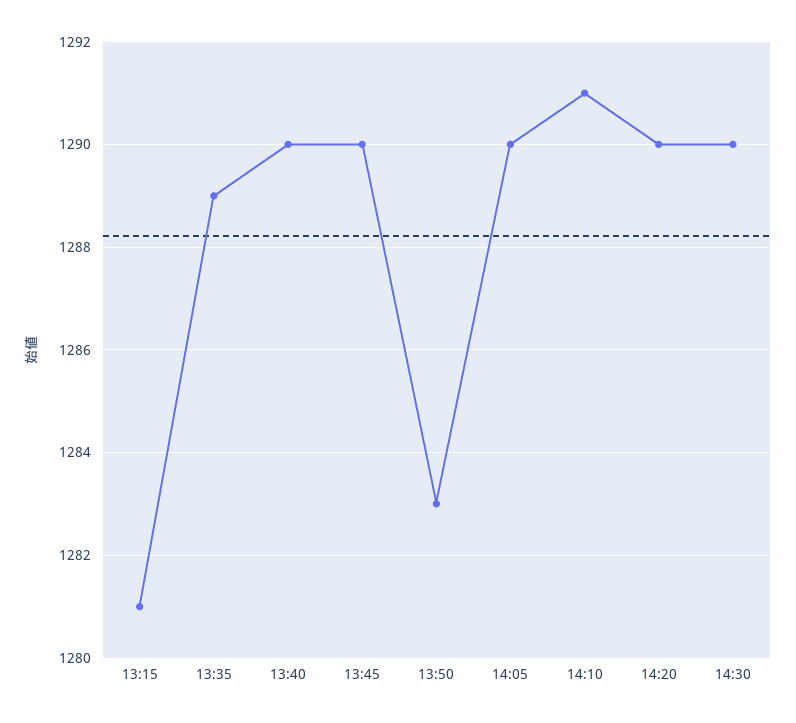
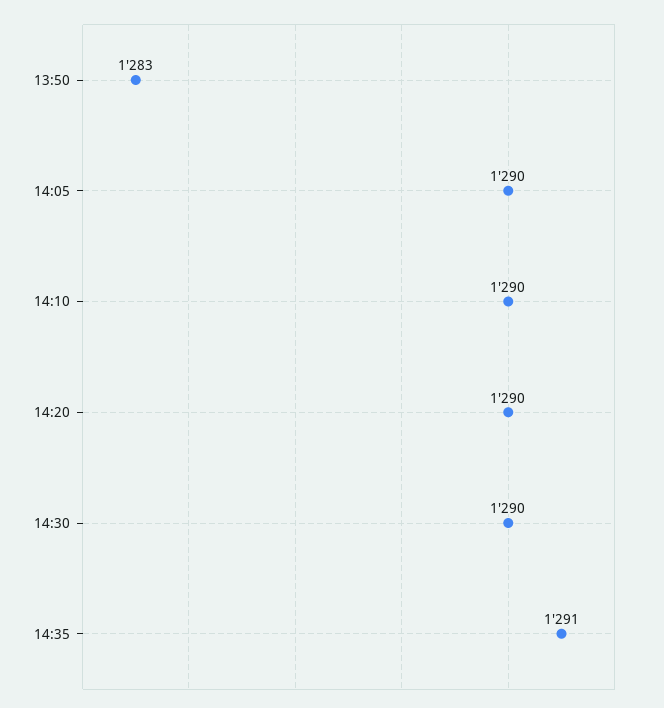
13:15: 1281 -> none
13:35: 1289 -> none
13:40: 1290 -> none
13:45: 1290 -> none
14:10: 1291 -> 1290
14:35: none -> 1291

